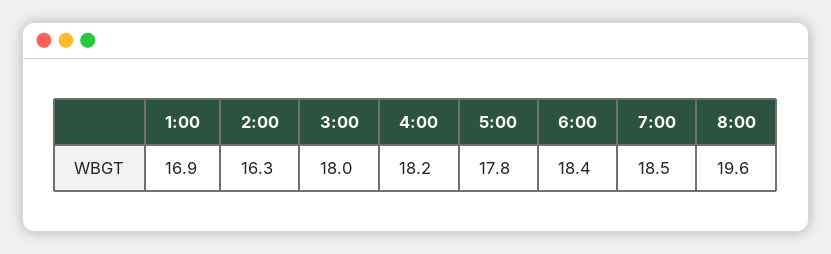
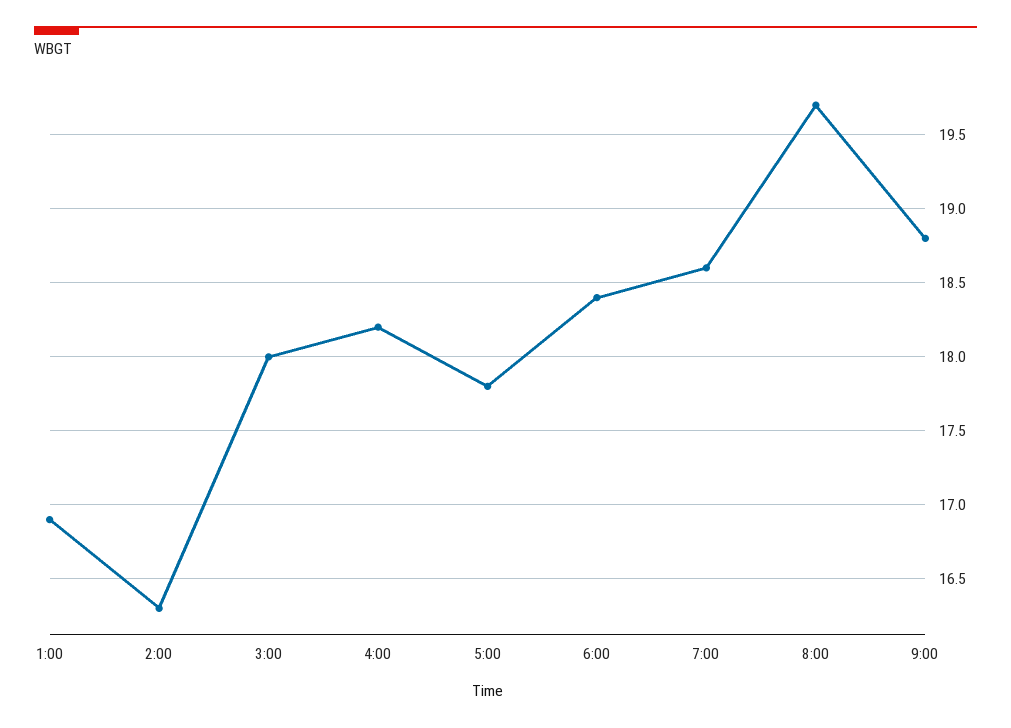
7:00: 18.5 -> 18.6
8:00: 19.6 -> 19.7
9:00: none -> 18.8

